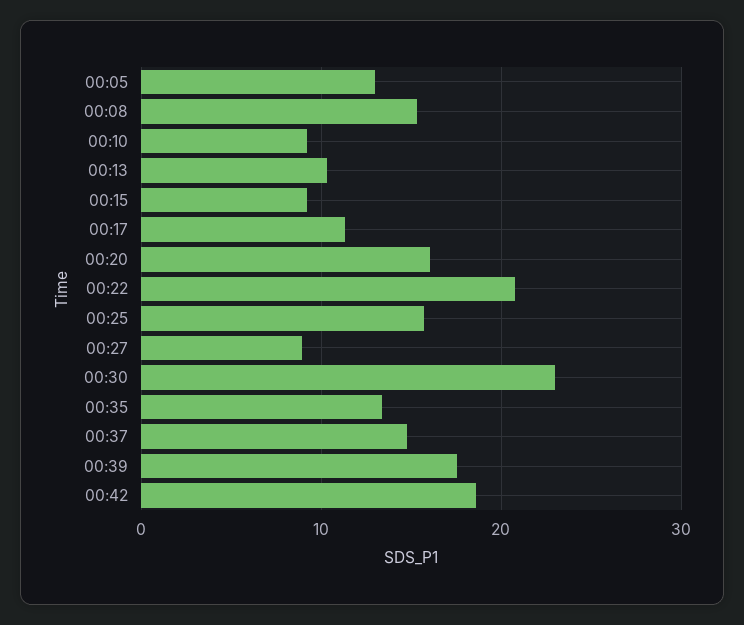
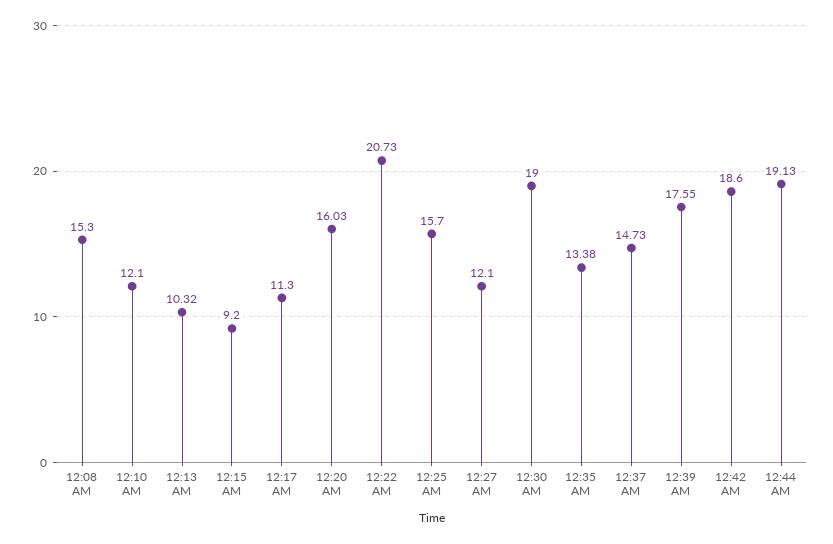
00:05: 13 -> none
00:10: 9 -> 12.1
00:27: 9 -> 12.1
00:30: 23 -> 19
12:44 AM: none -> 19.13

